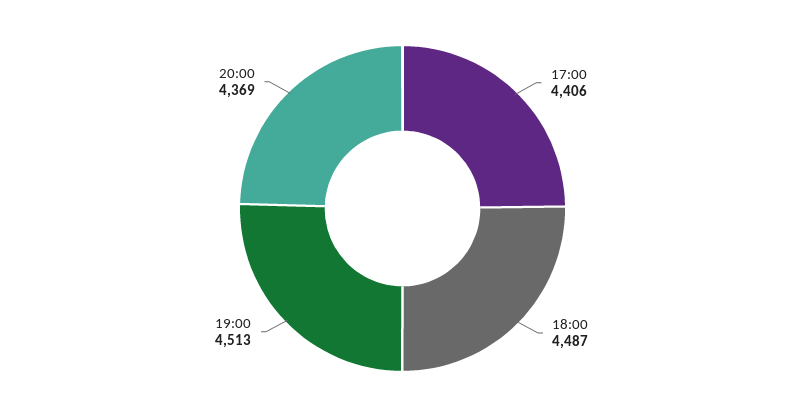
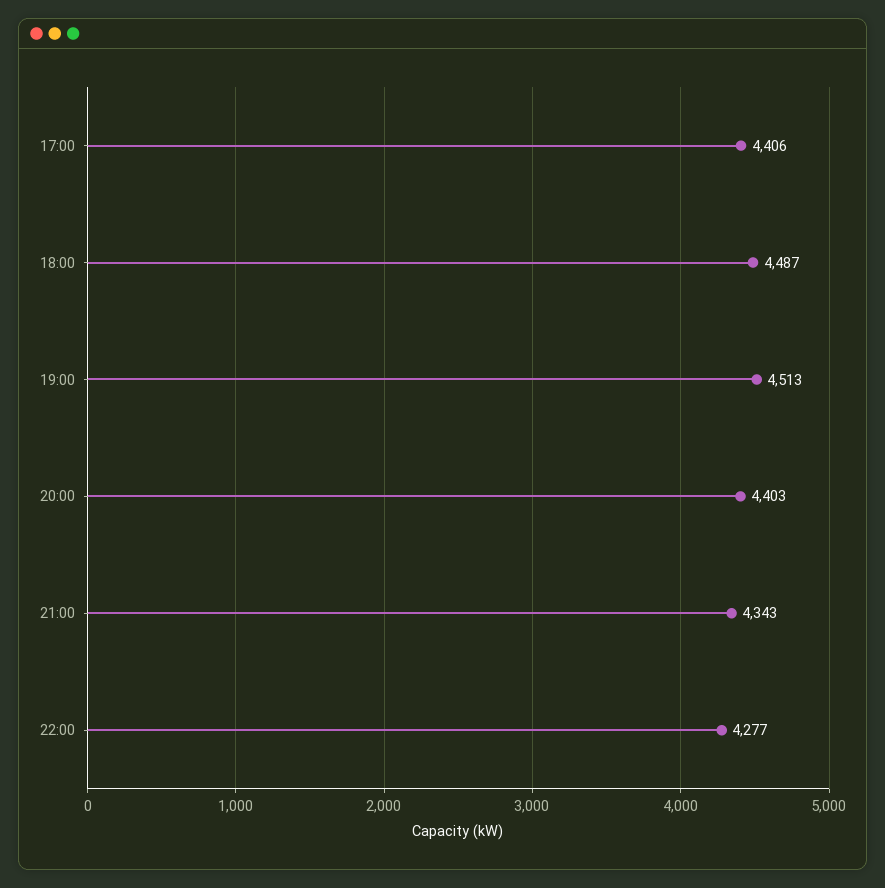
20:00: 4369 -> 4403
21:00: none -> 4343
22:00: none -> 4277

